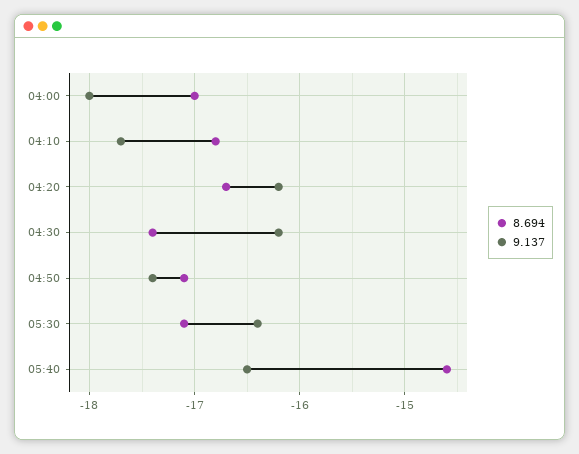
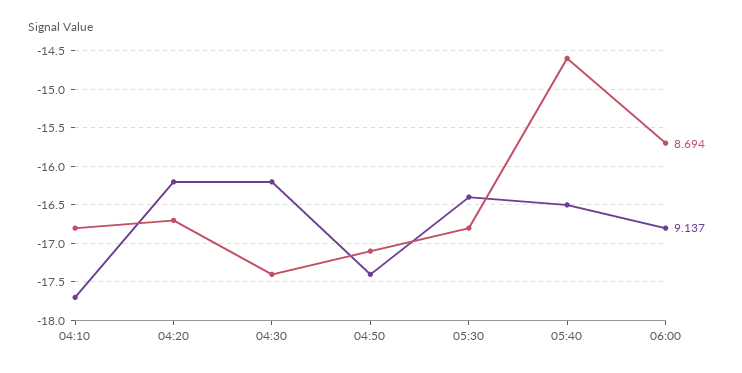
8.694, 04:00: -17 -> none
9.137, 04:00: -18 -> none
8.694, 05:30: -17.1 -> -16.8
8.694, 06:00: none -> -15.7
9.137, 06:00: none -> -16.8

